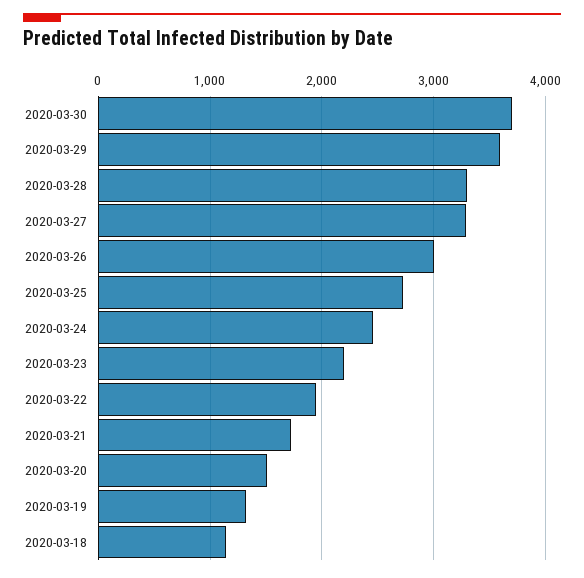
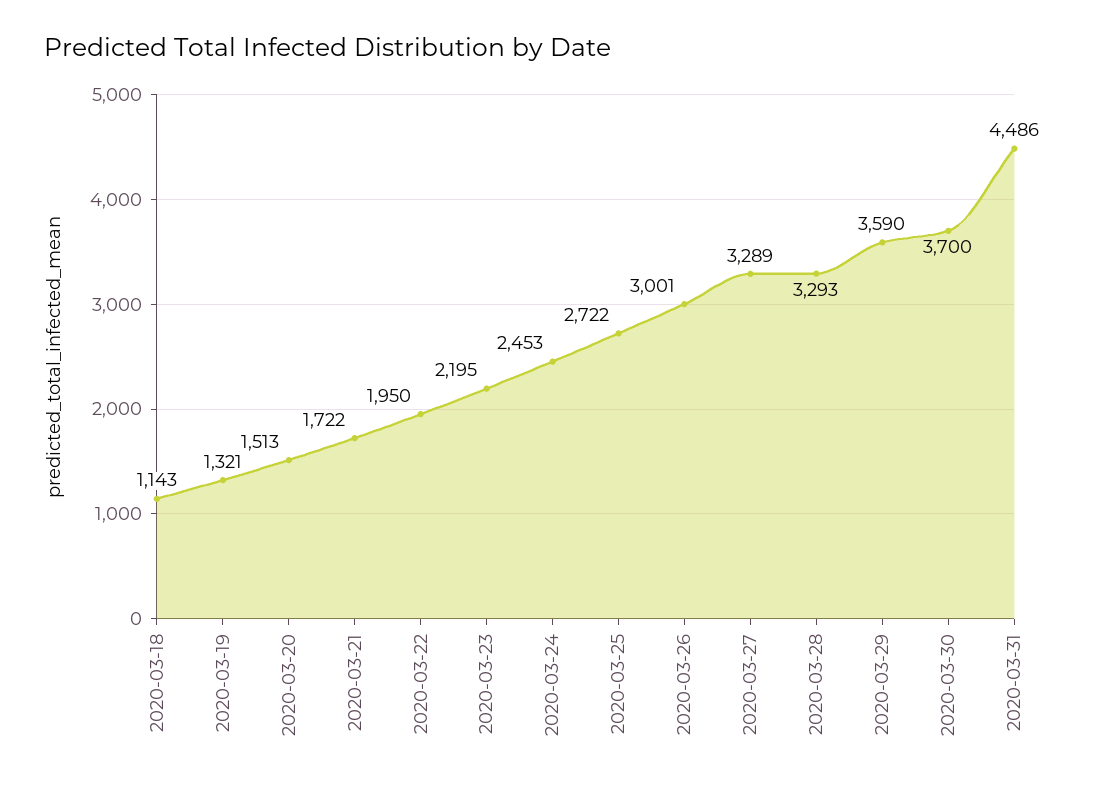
2020-03-31: none -> 4486

